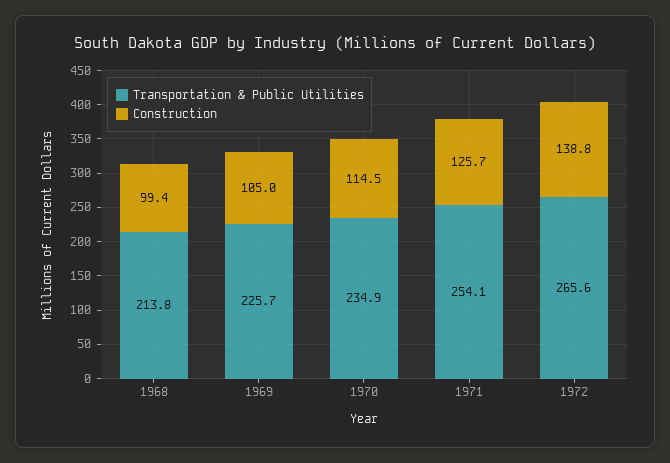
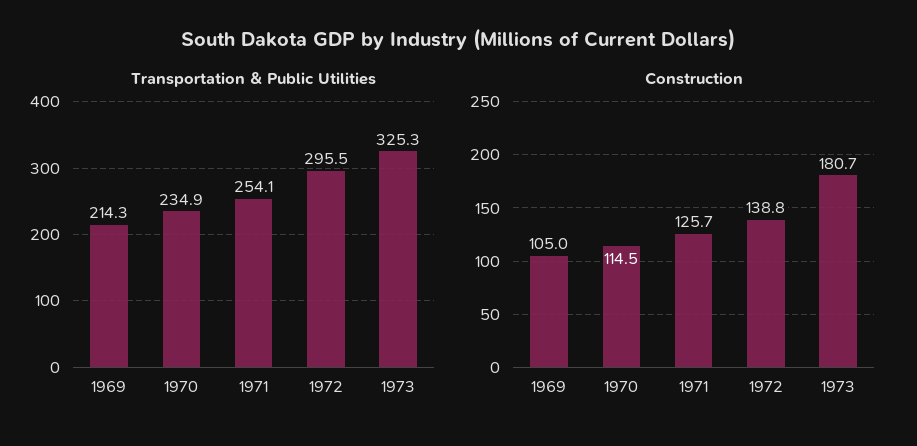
Transportation & Public Utilities, 1968: 213.8 -> none
Construction, 1968: 99.4 -> none
Transportation & Public Utilities, 1969: 225.7 -> 214.3
Transportation & Public Utilities, 1972: 265.6 -> 295.5
Transportation & Public Utilities, 1973: none -> 325.3
Construction, 1973: none -> 180.7

